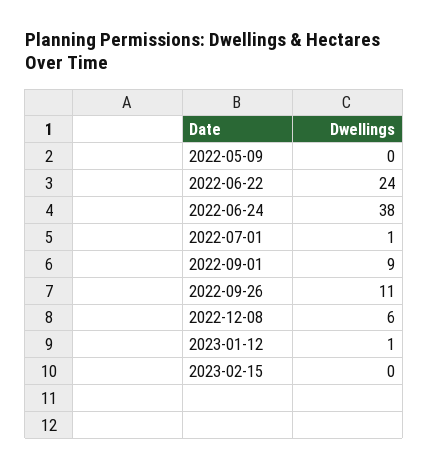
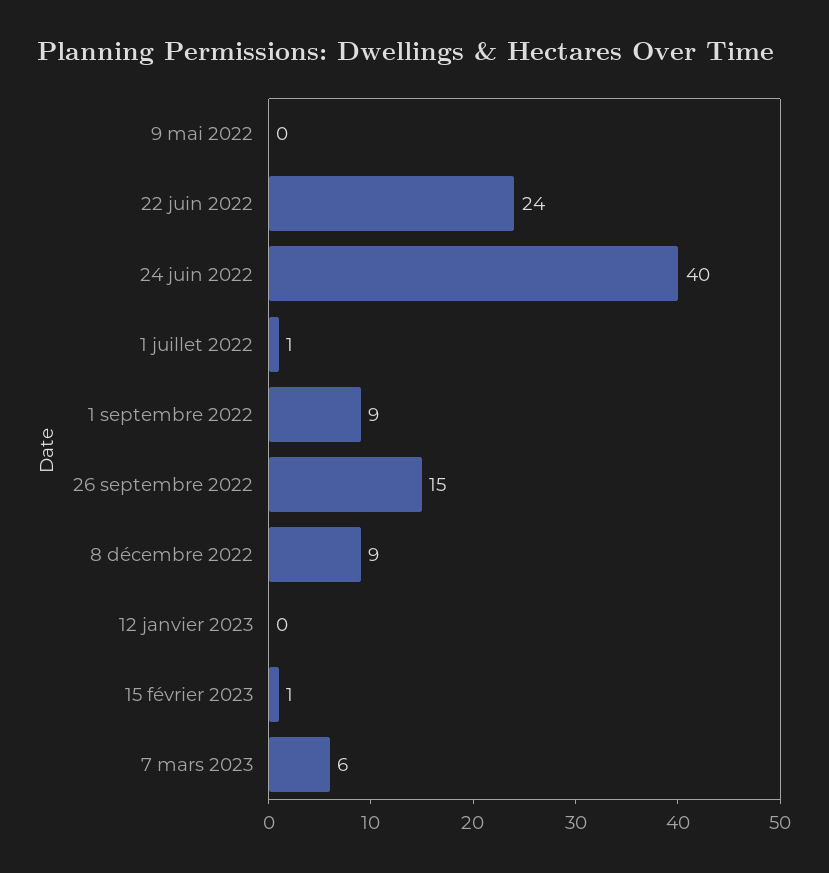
2022-06-24: 38 -> 40
2022-09-26: 11 -> 15
2022-12-08: 6 -> 9
2023-01-12: 1 -> 0
2023-02-15: 0 -> 1
7 mars 2023: none -> 6

